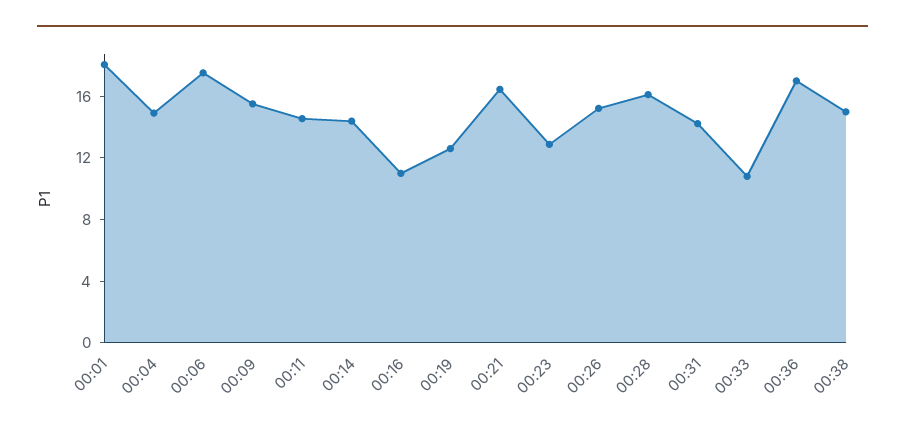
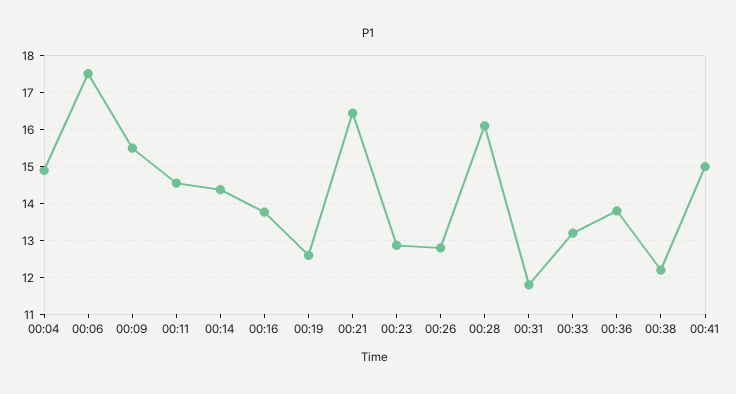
00:01: 18 -> none
00:16: 11 -> 13.8
00:26: 15 -> 12.8
00:31: 14 -> 11.8
00:33: 11 -> 13.2
00:36: 17 -> 13.8
00:38: 15 -> 12.2
00:41: none -> 15

